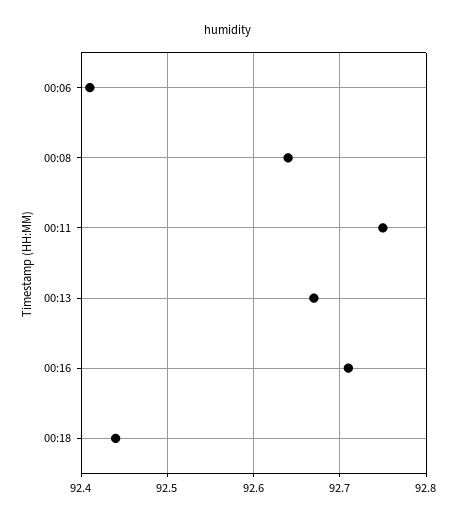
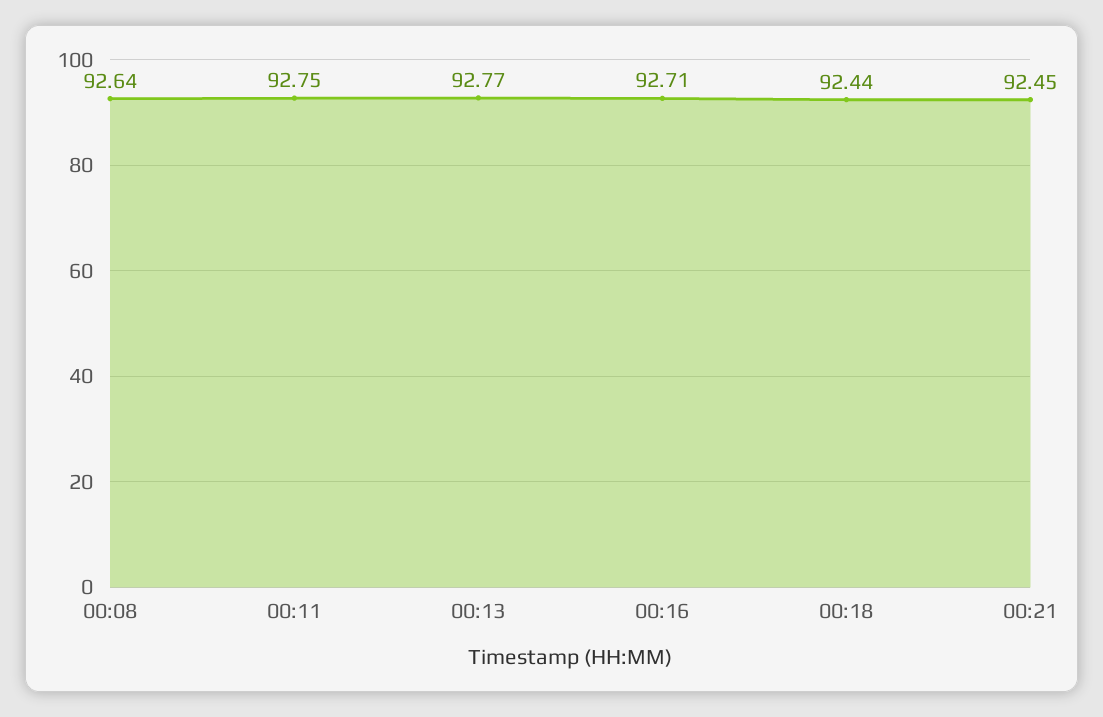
00:06: 92.41 -> none
00:13: 92.67 -> 92.77
00:21: none -> 92.45

